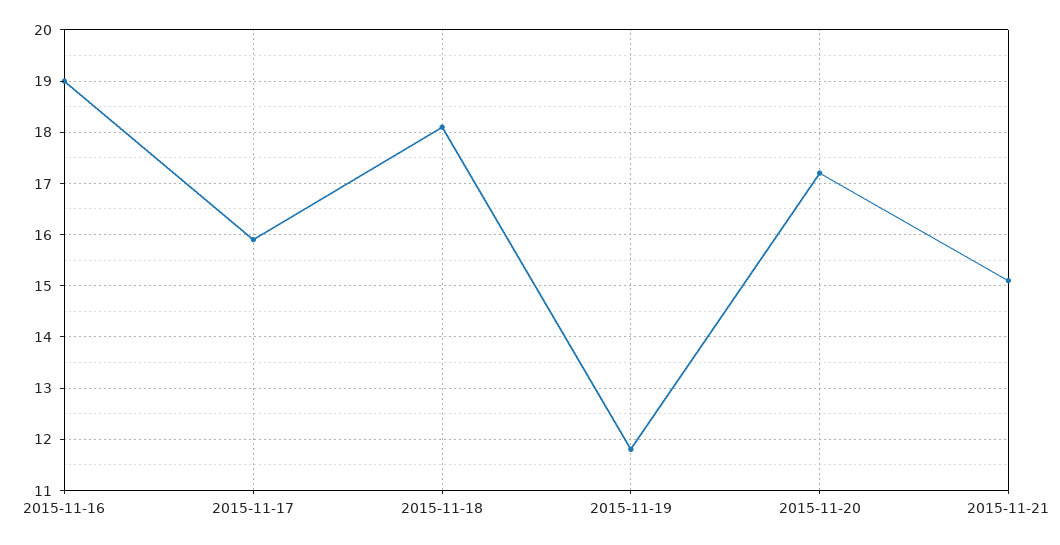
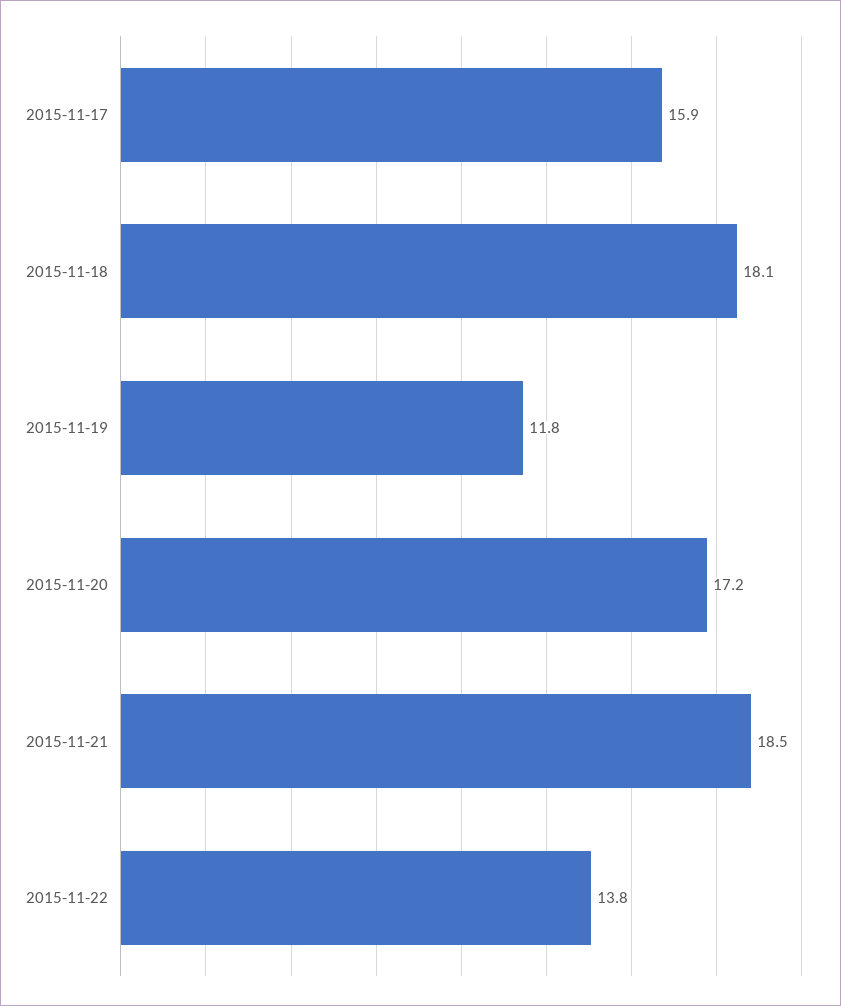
2015-11-16: 19 -> none
2015-11-21: 15 -> 18.5
2015-11-22: none -> 13.8

